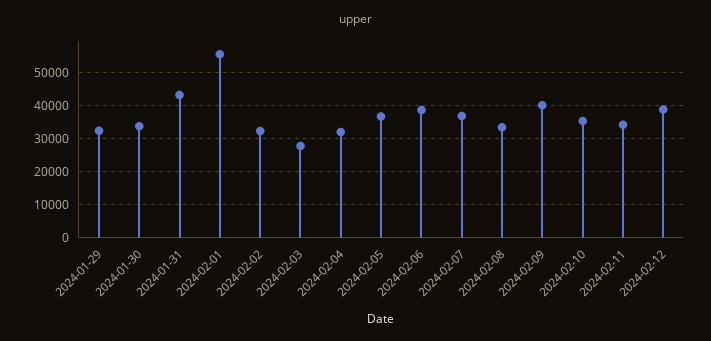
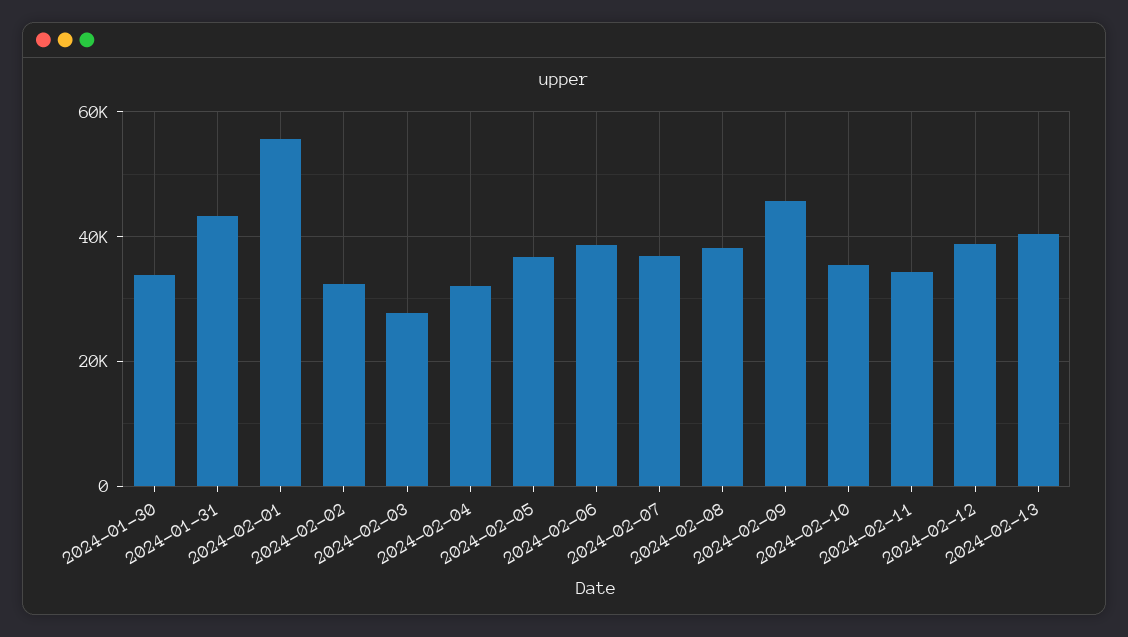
2024-01-29: 32000 -> none
2024-02-08: 34000 -> 38000
2024-02-09: 40000 -> 46000
2024-02-13: none -> 40000

